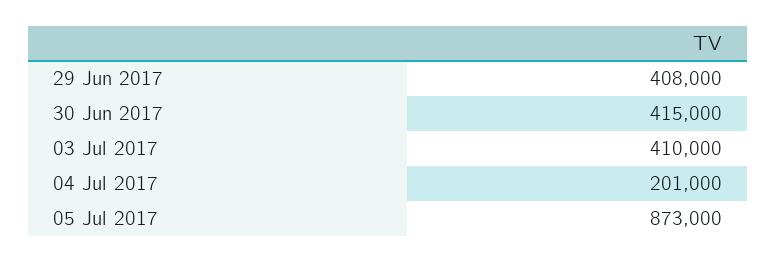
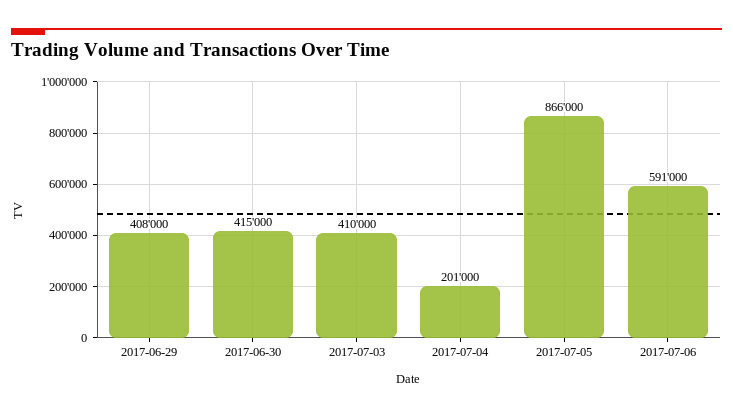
05 Jul 2017: 873000 -> 866000
2017-07-06: none -> 591000

